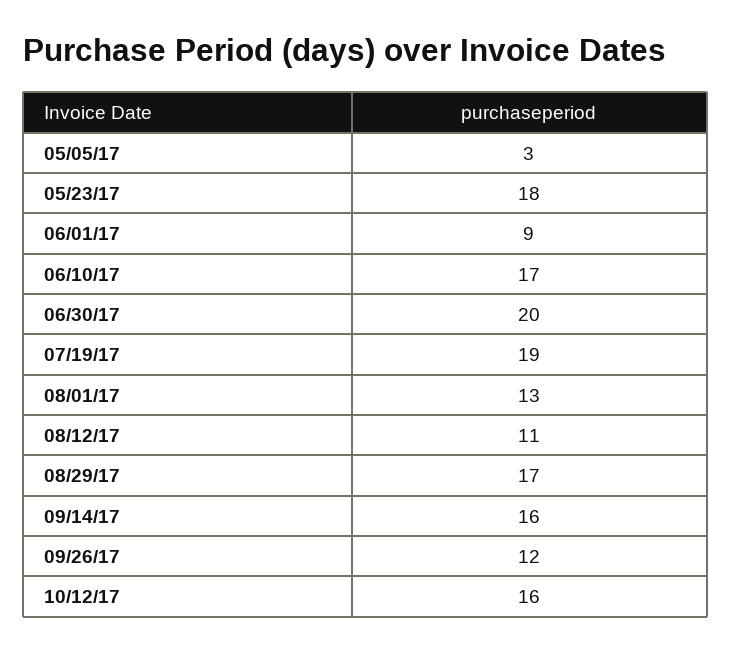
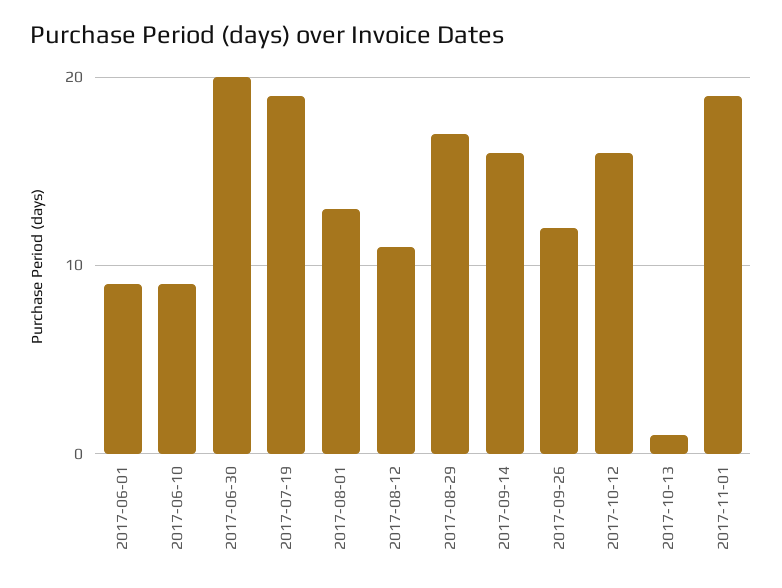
05/05/17: 3 -> none
05/23/17: 18 -> none
06/10/17: 17 -> 9
2017-10-13: none -> 1
2017-11-01: none -> 19

